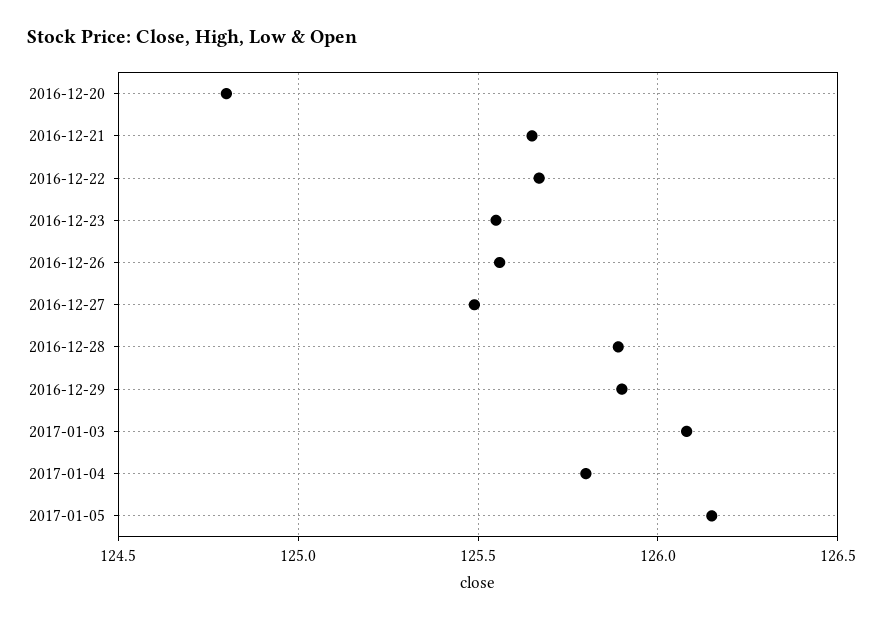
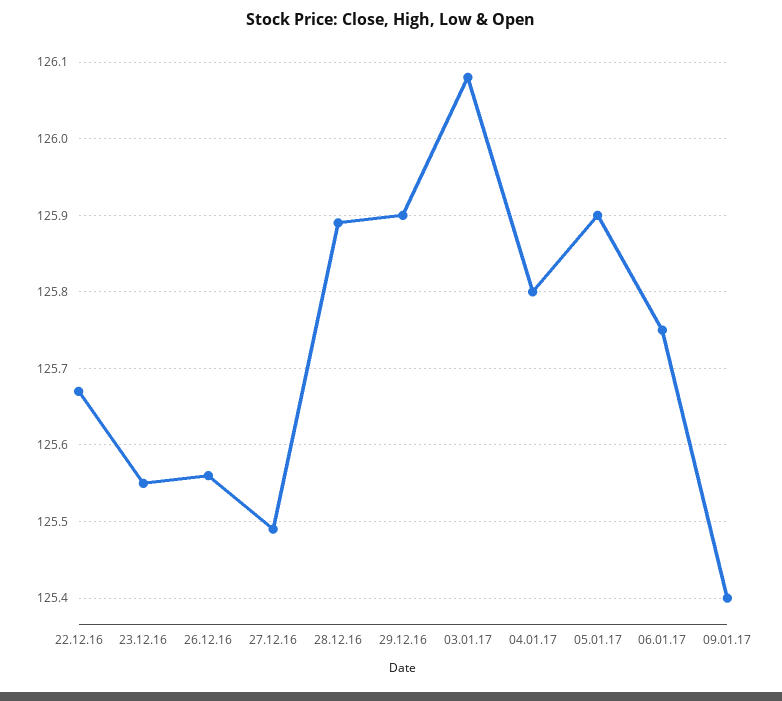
2016-12-20: 124.8 -> none
2016-12-21: 125.65 -> none
2017-01-05: 126.15 -> 125.9
06.01.17: none -> 125.75
09.01.17: none -> 125.4

